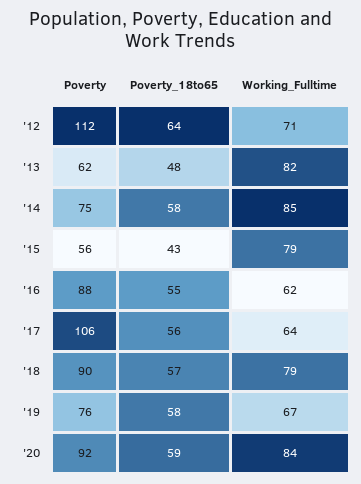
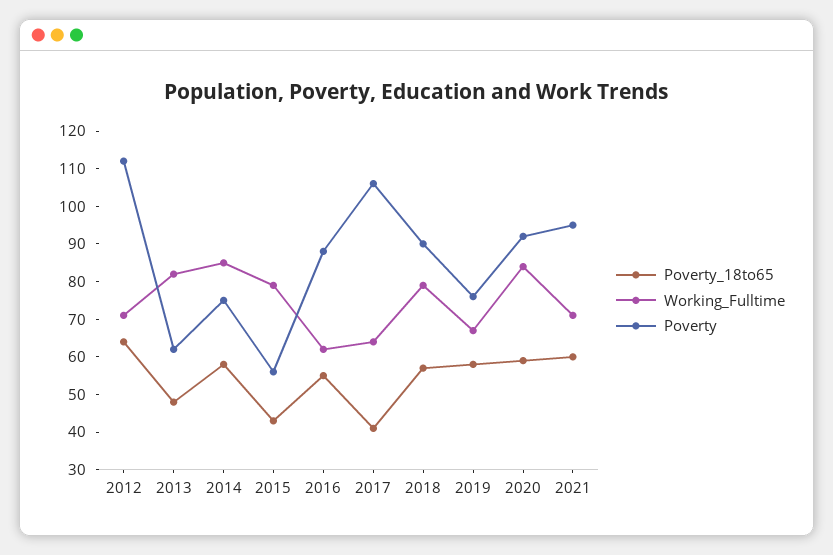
Poverty_18to65, '17: 56 -> 40
Poverty_18to65, 2021: none -> 60
Working_Fulltime, 2021: none -> 70
Poverty, 2021: none -> 95

